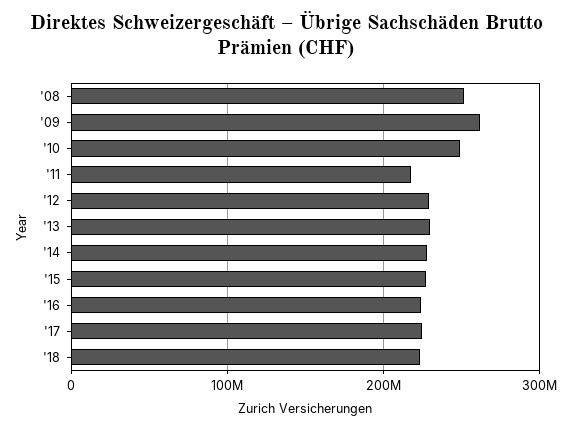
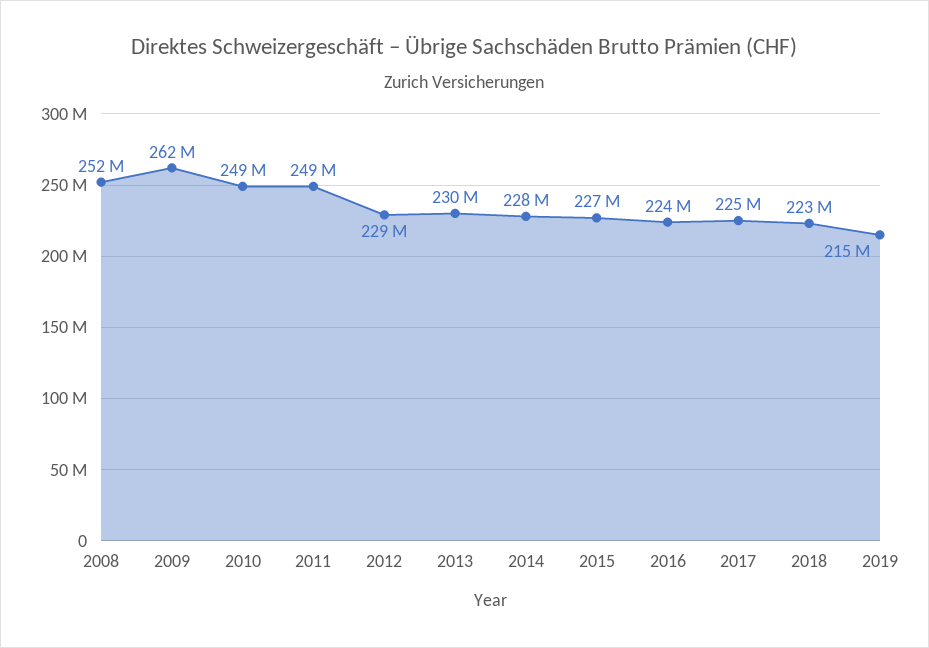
'11: 220000000 -> 249000000
2019: none -> 215000000

